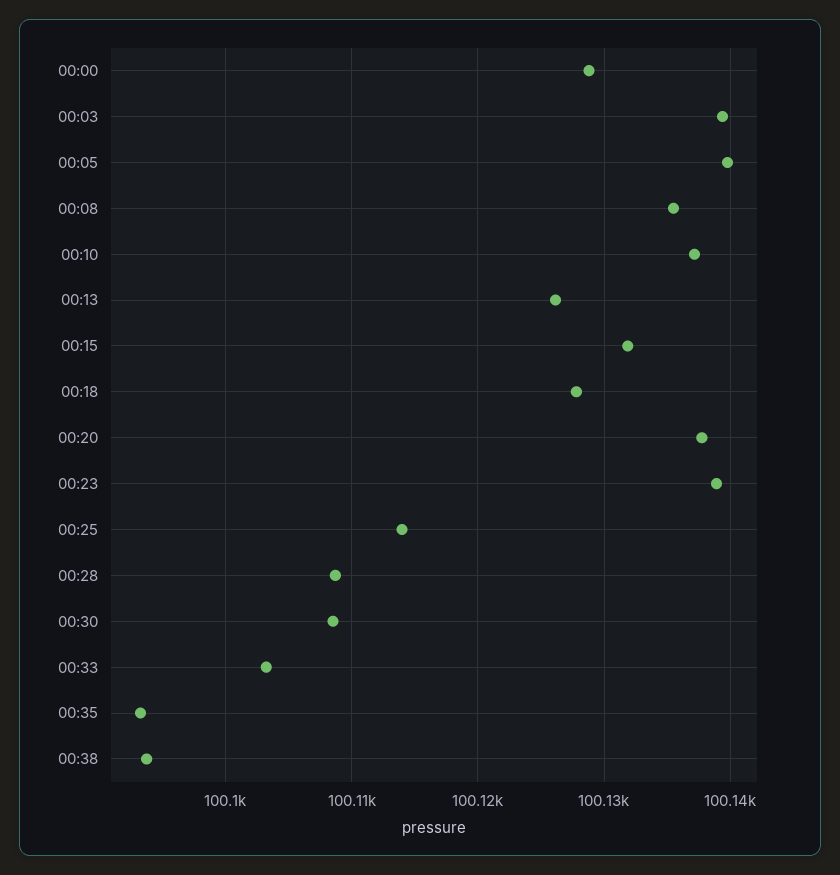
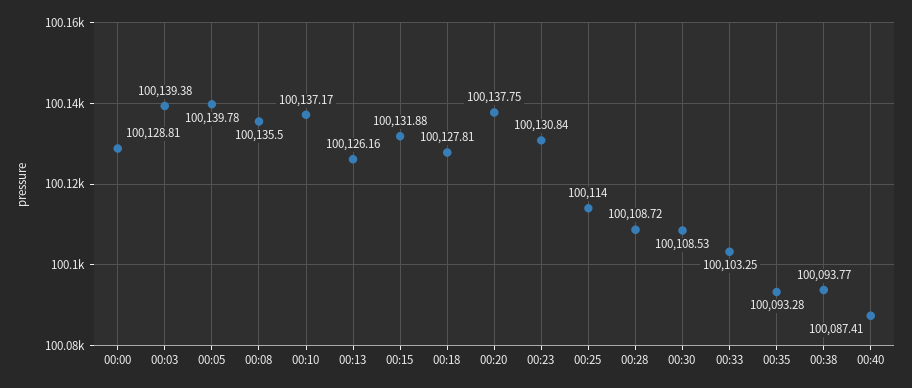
00:23: 100139 -> 100130.84
00:40: none -> 100087.41

